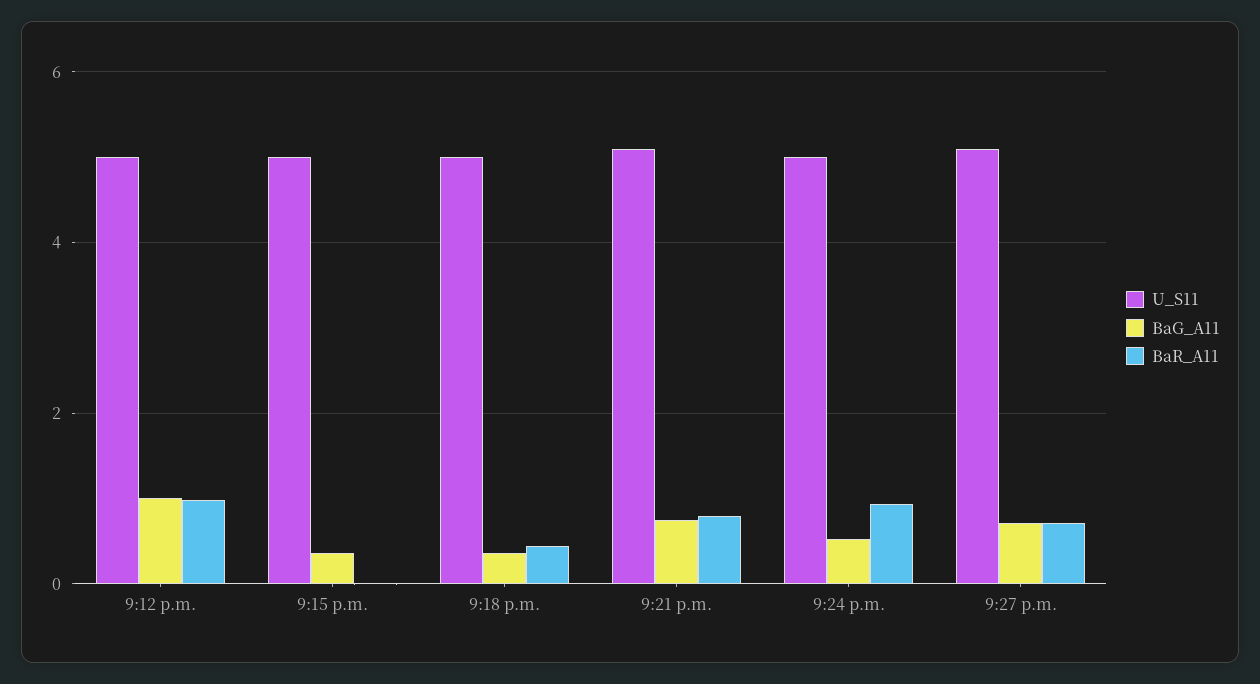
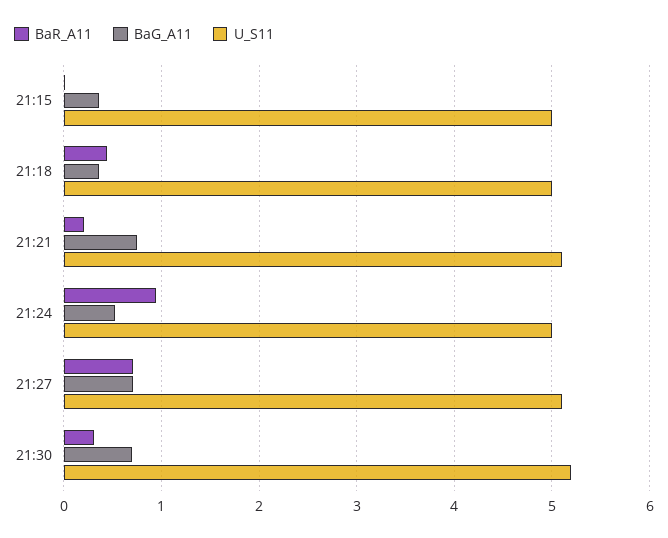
U_S11, 9:12 p.m.: 5 -> none
BaG_A11, 9:12 p.m.: 1 -> none
BaR_A11, 9:12 p.m.: 1 -> none
BaR_A11, 9:21 p.m.: 0.8 -> 0.2
BaR_A11, 21:30: none -> 0.3
BaG_A11, 21:30: none -> 0.7
U_S11, 21:30: none -> 5.2

